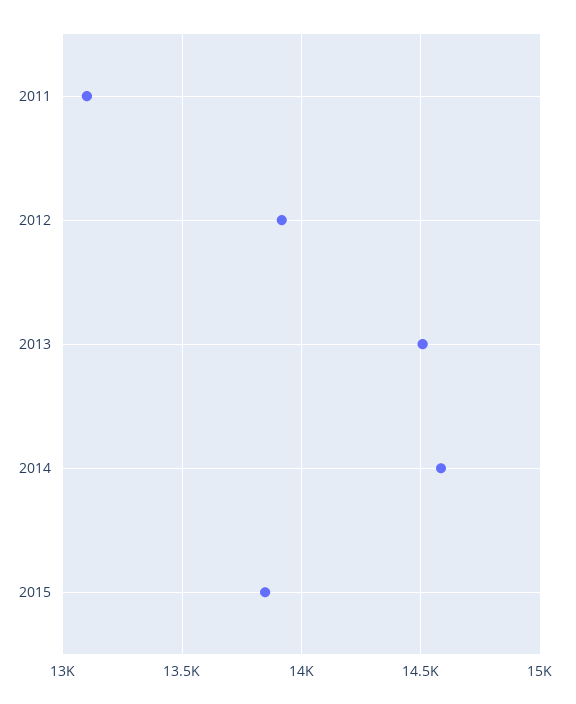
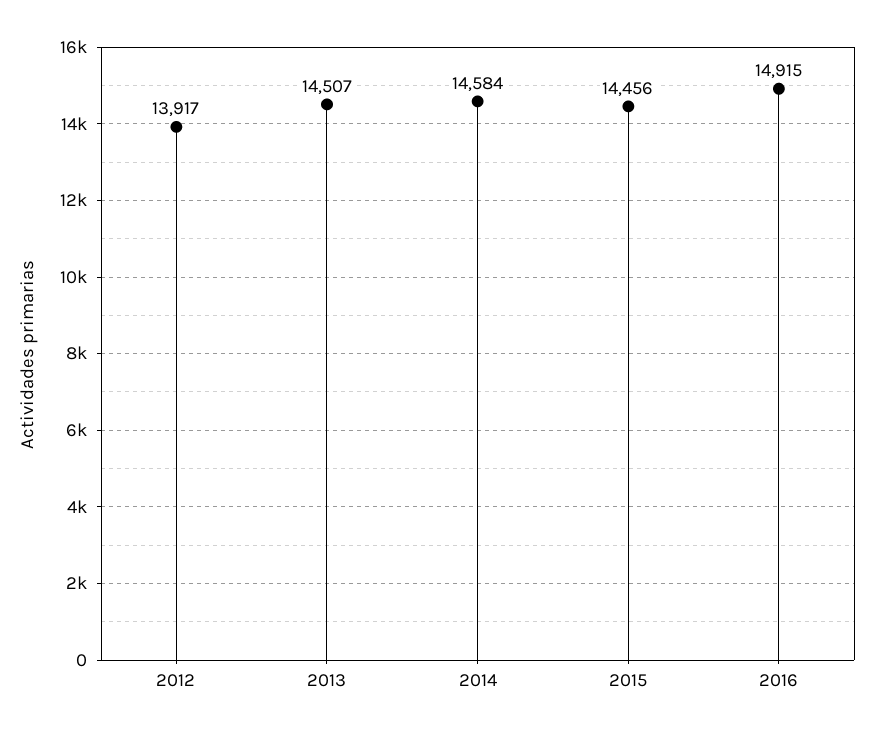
2011: 13100 -> none
2015: 13850 -> 14456
2016: none -> 14915

